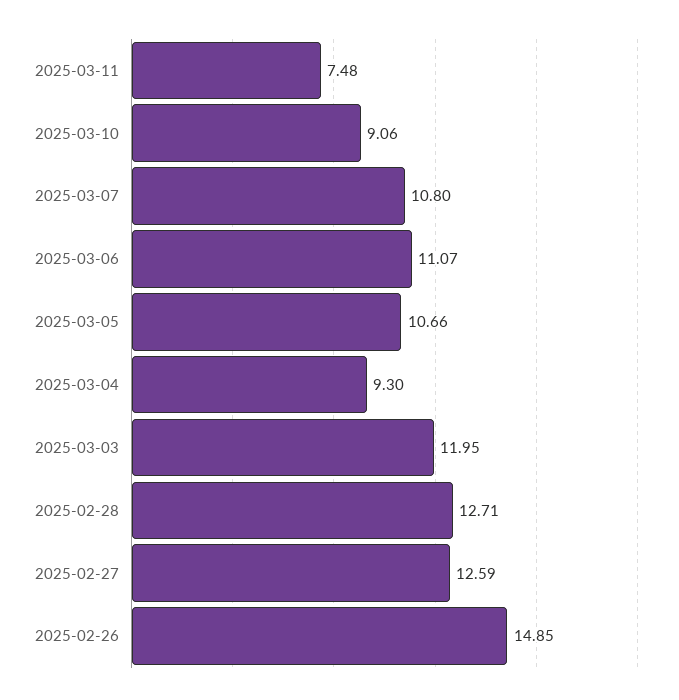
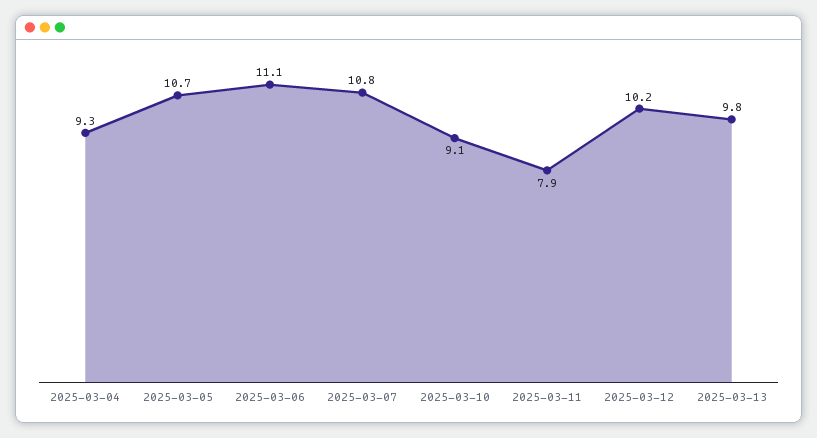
2025-03-11: 7.48 -> 7.9
2025-03-03: 11.95 -> none
2025-02-28: 12.71 -> none
2025-02-27: 12.59 -> none
2025-02-26: 14.85 -> none
2025-03-12: none -> 10.2
2025-03-13: none -> 9.8

